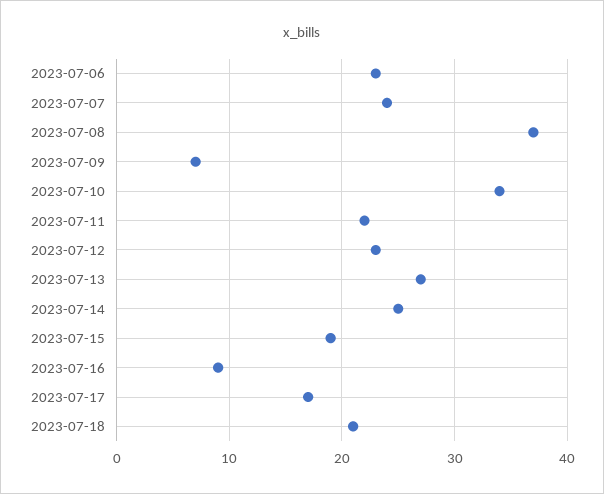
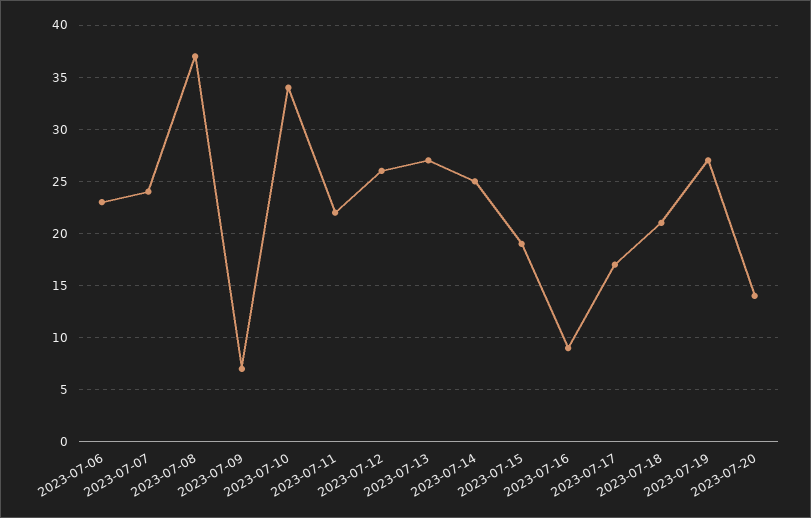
2023-07-12: 23 -> 26
2023-07-19: none -> 27
2023-07-20: none -> 14

